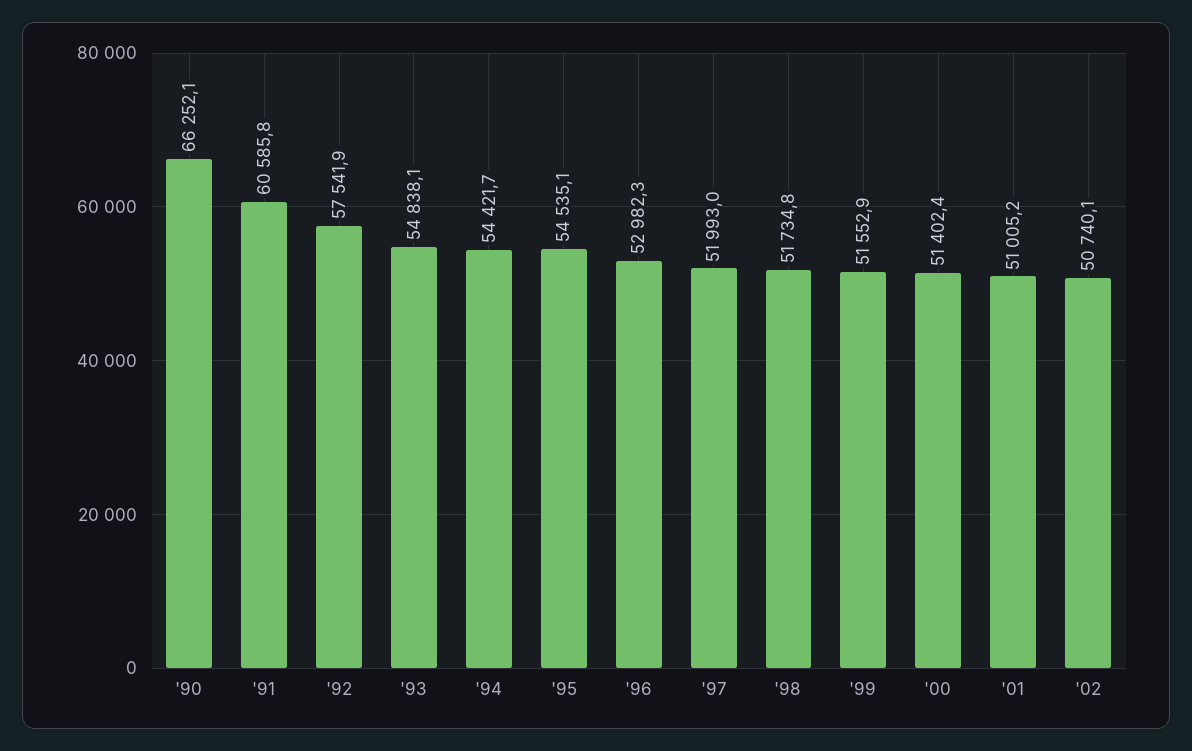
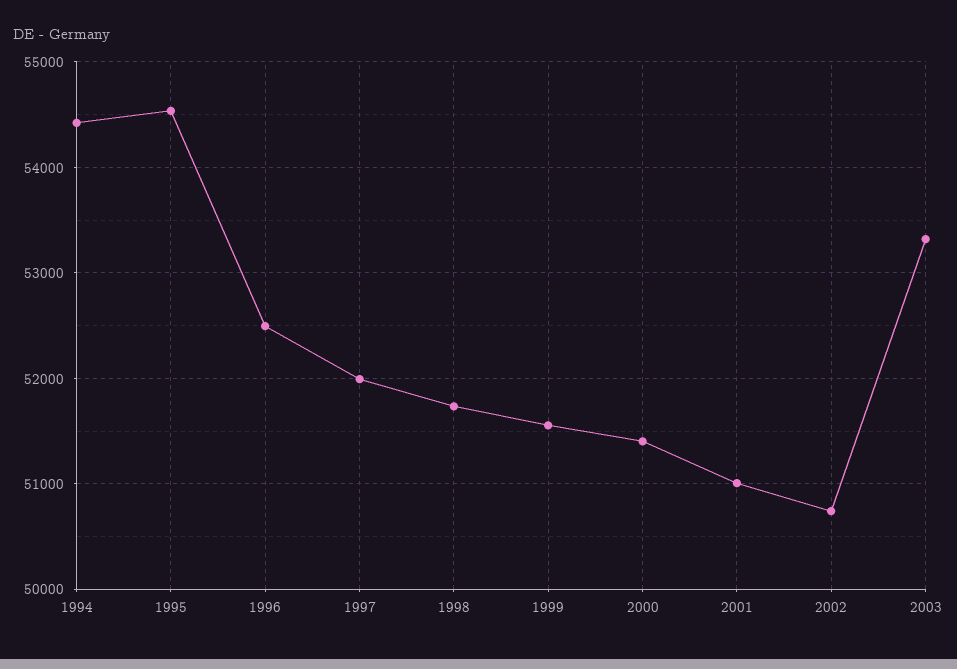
'90: 66252.1 -> none
'91: 60585.8 -> none
'92: 57541.9 -> none
'93: 54838.1 -> none
'96: 52982.3 -> 52500
2003: none -> 53300

